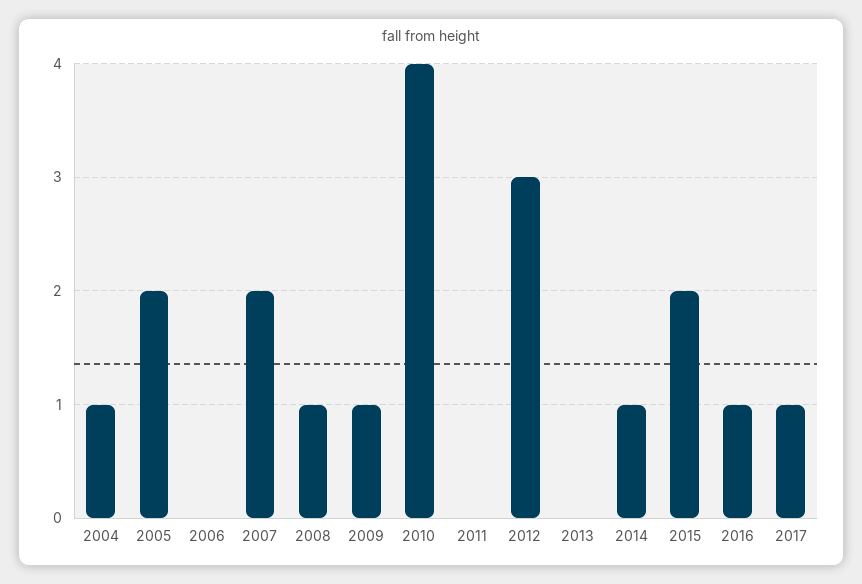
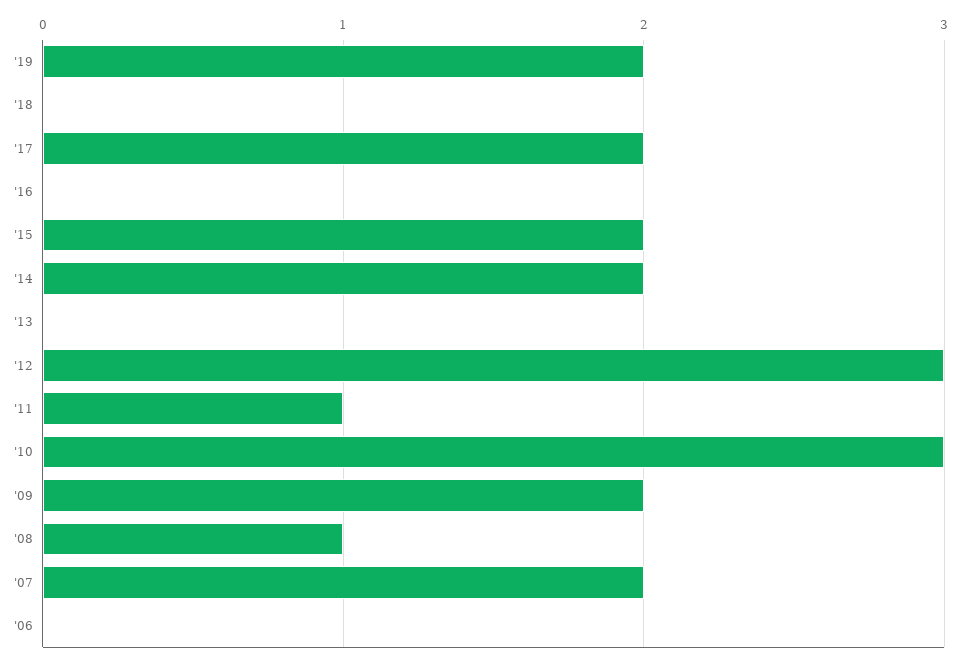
2004: 1 -> none
2005: 2 -> none
2009: 1 -> 2
2010: 4 -> 3
2011: 0 -> 1
2014: 1 -> 2
2016: 1 -> 0
2017: 1 -> 2
'19: none -> 2
'18: none -> 0

